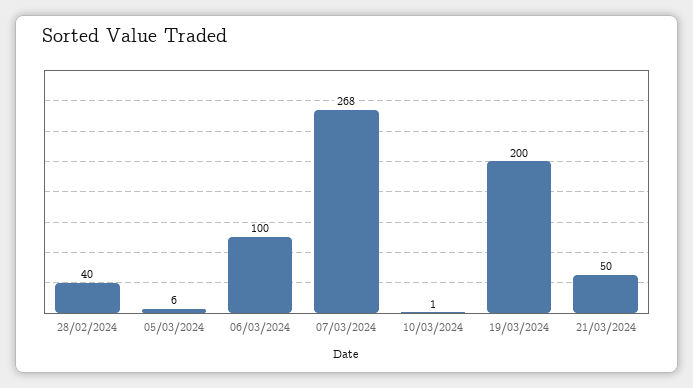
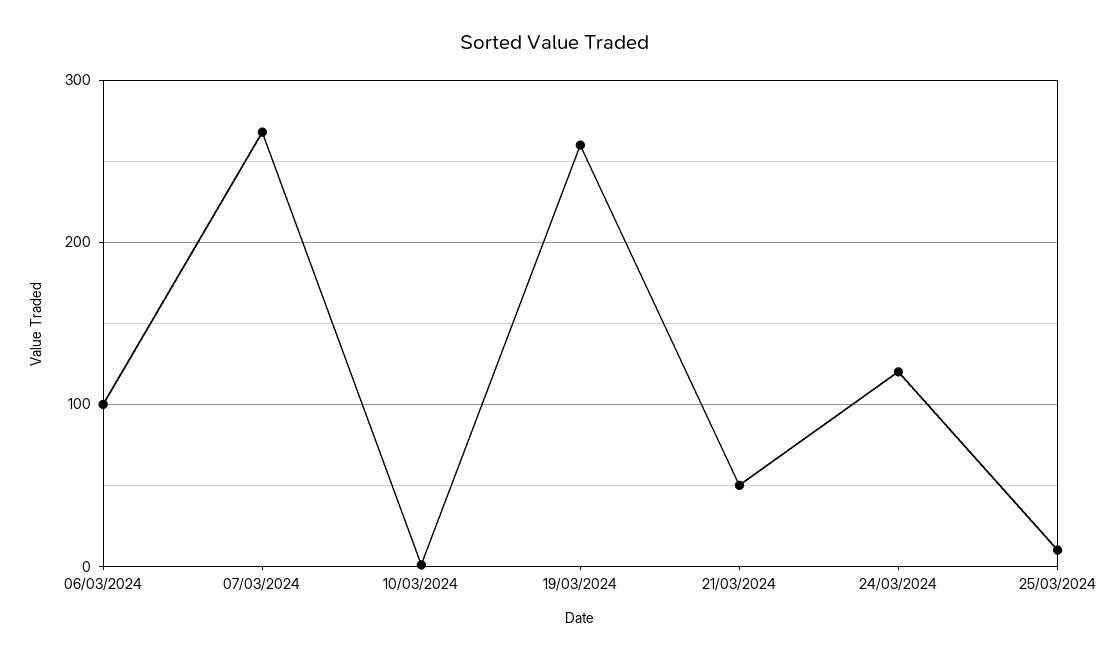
28/02/2024: 40 -> none
05/03/2024: 6 -> none
19/03/2024: 200 -> 260
24/03/2024: none -> 120
25/03/2024: none -> 10

